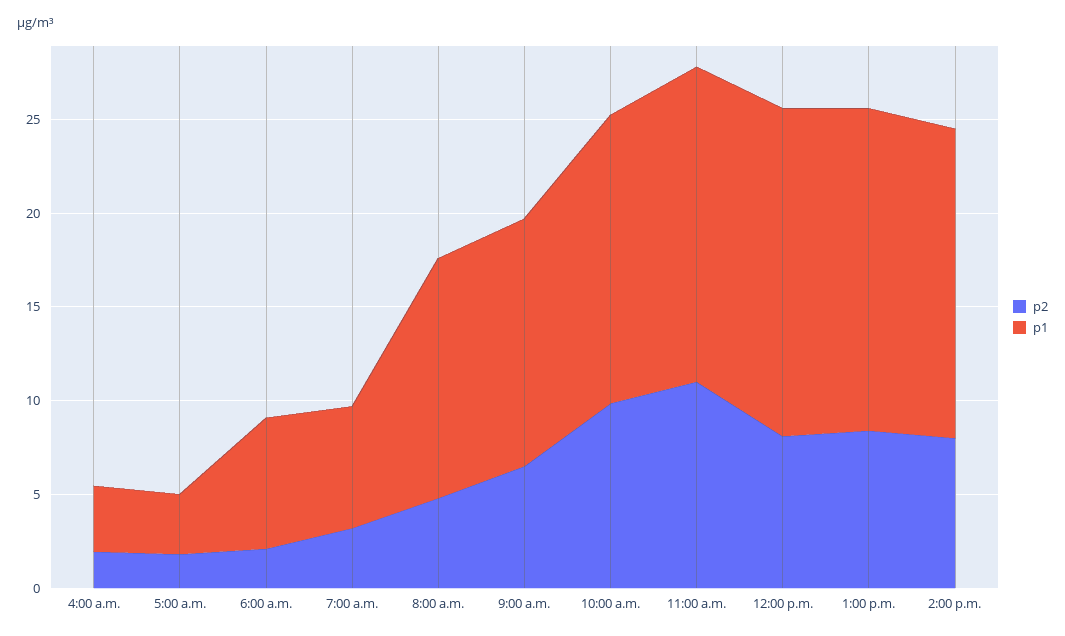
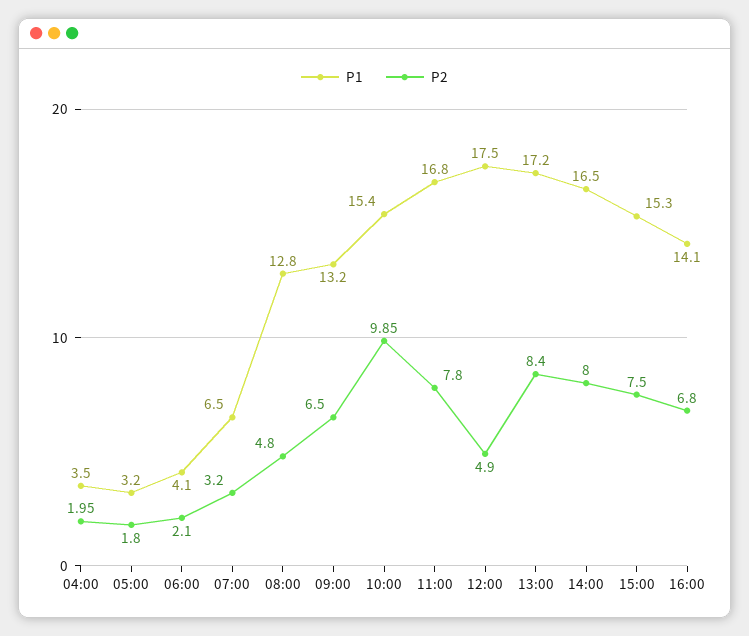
p1, 6:00 a.m.: 7 -> 4.1
p2, 11:00 a.m.: 11 -> 7.8
p2, 12:00 p.m.: 8 -> 4.9
p1, 15:00: none -> 15.3
p2, 15:00: none -> 7.5
p1, 16:00: none -> 14.1
p2, 16:00: none -> 6.8

